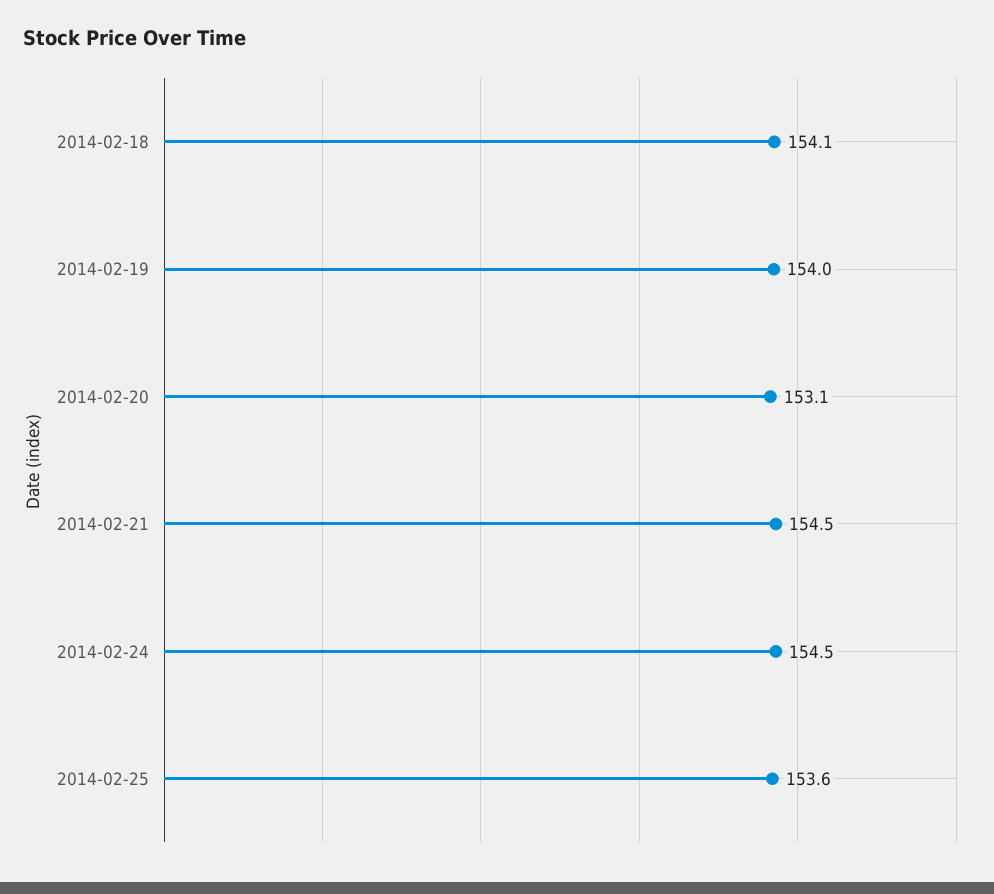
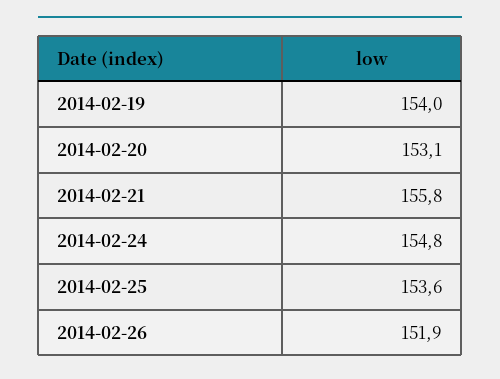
2014-02-18: 154.1 -> none
2014-02-21: 154.5 -> 155.8
2014-02-24: 154.5 -> 154.8
2014-02-26: none -> 151.9

